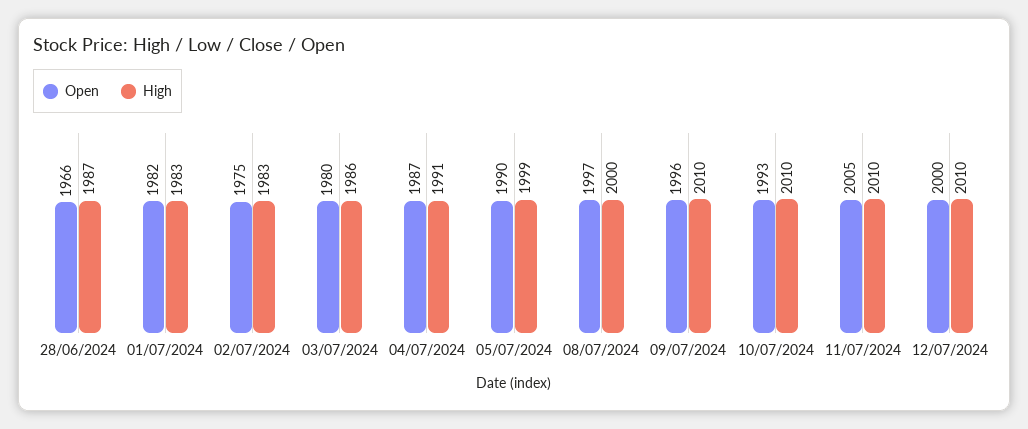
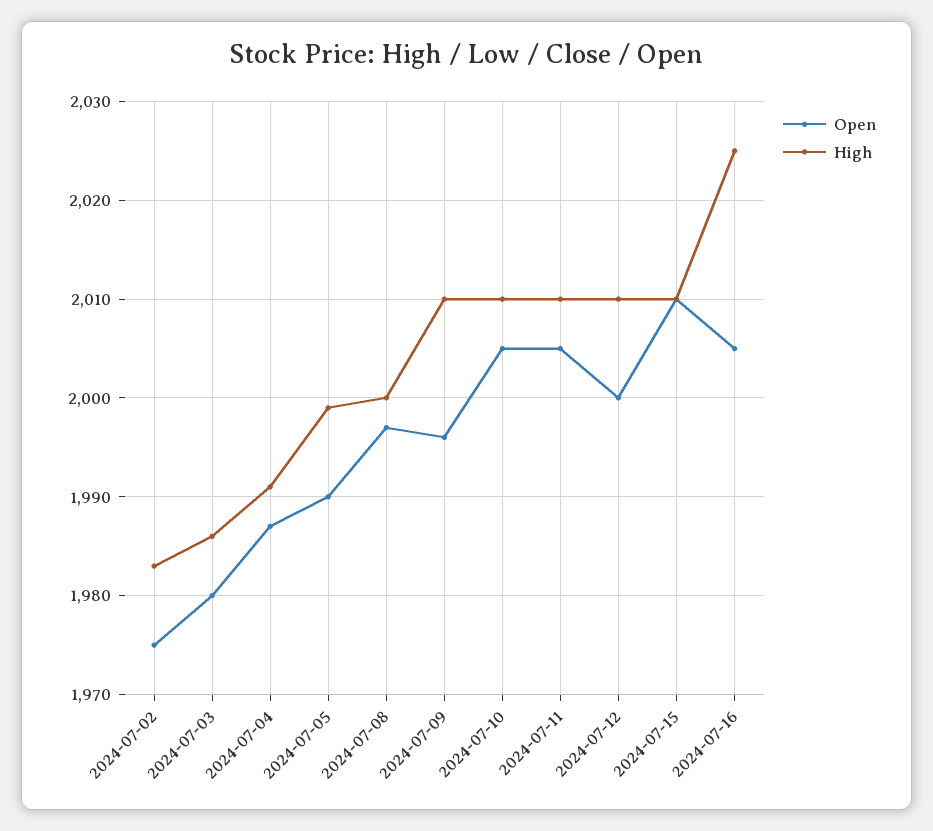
Open, 28/06/2024: 1966 -> none
High, 28/06/2024: 1987 -> none
Open, 01/07/2024: 1982 -> none
High, 01/07/2024: 1983 -> none
Open, 10/07/2024: 1993 -> 2005
Open, 2024-07-15: none -> 2010
High, 2024-07-15: none -> 2010
Open, 2024-07-16: none -> 2005
High, 2024-07-16: none -> 2025

